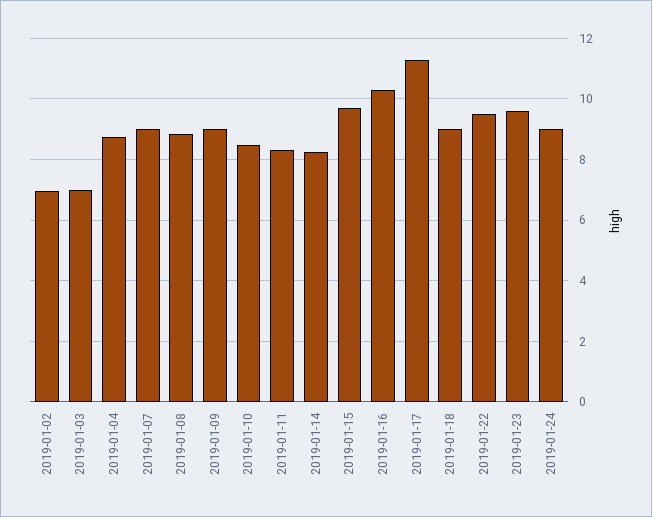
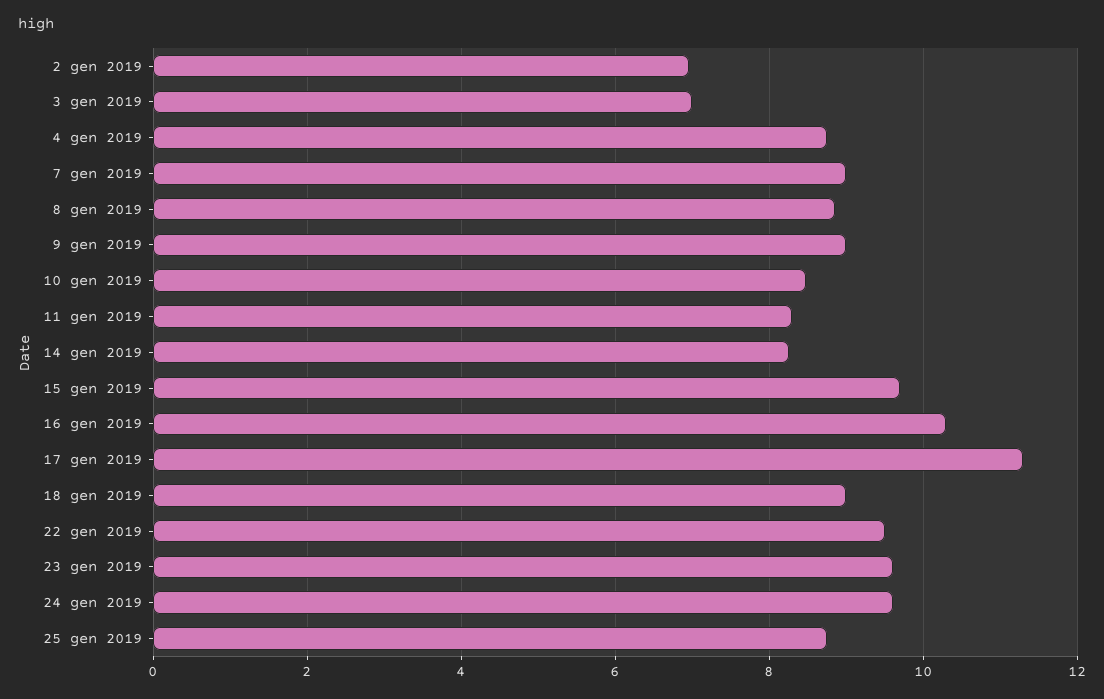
2019-01-24: 9 -> 9.6
25 gen 2019: none -> 8.8

